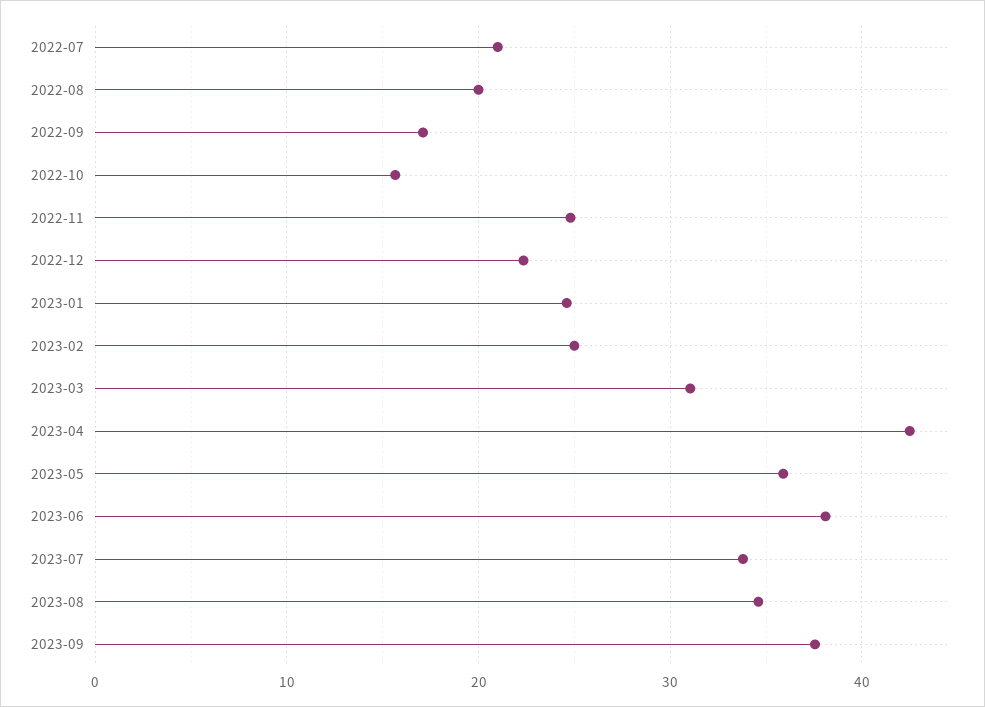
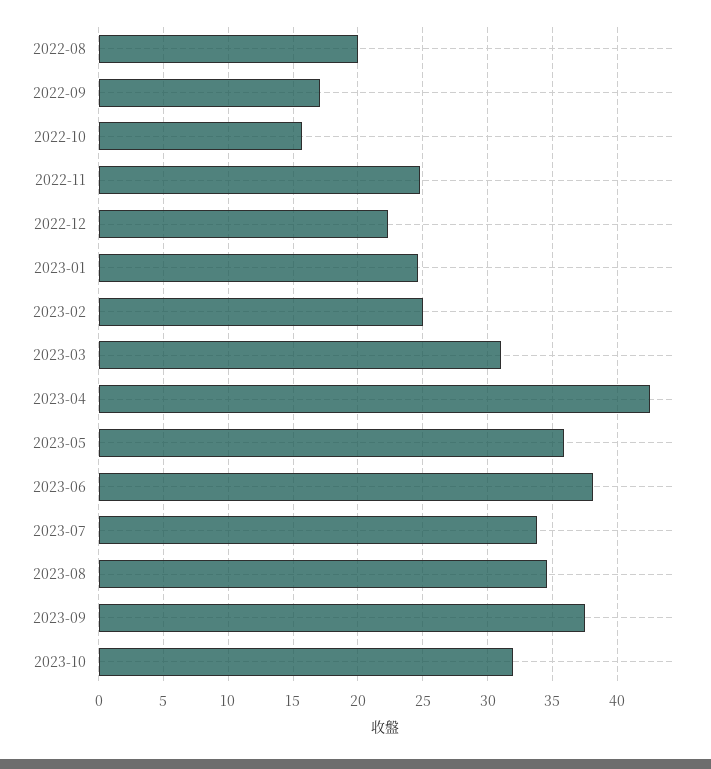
2022-07: 21 -> none
2023-10: none -> 32

